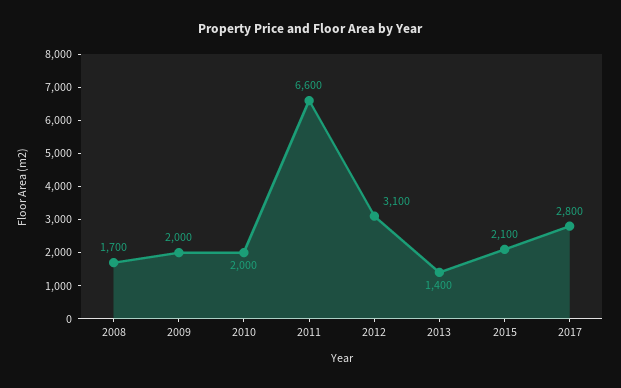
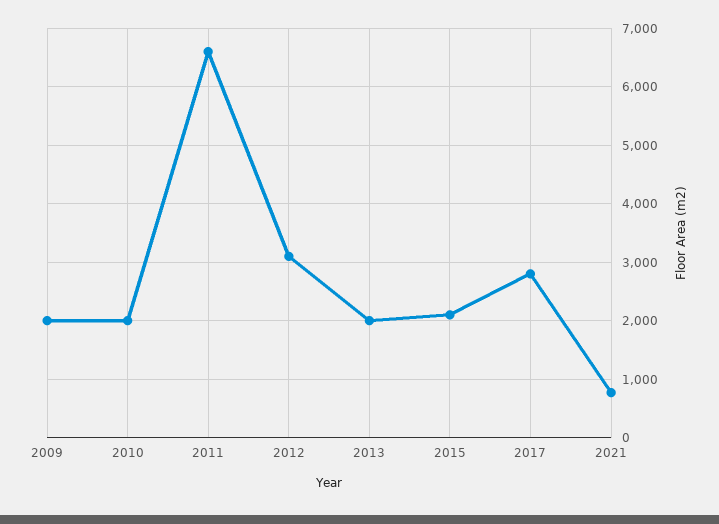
2008: 1700 -> none
2013: 1400 -> 2000
2021: none -> 800

